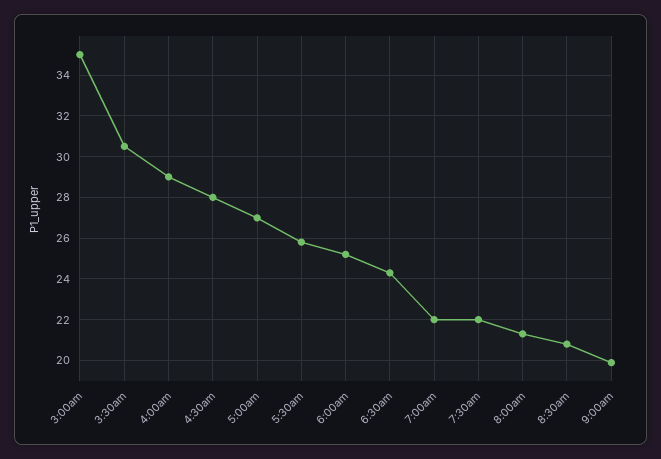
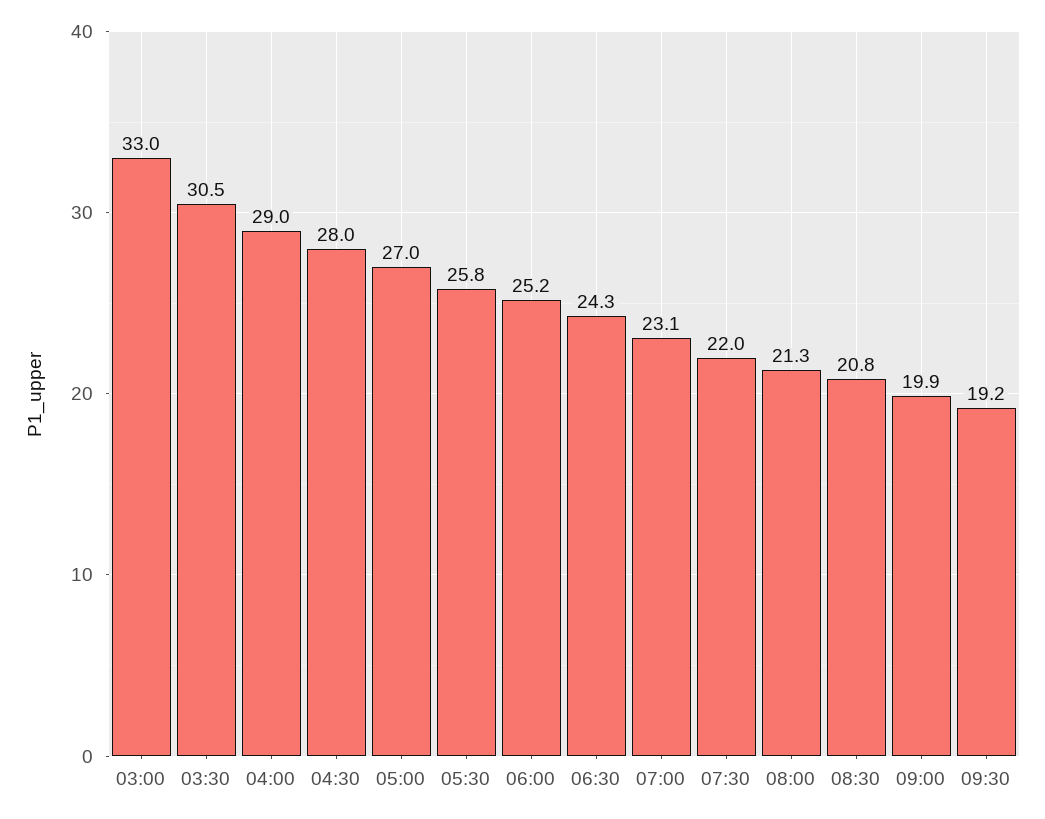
3:00am: 35 -> 33
7:00am: 22 -> 23.1
09:30: none -> 19.2

